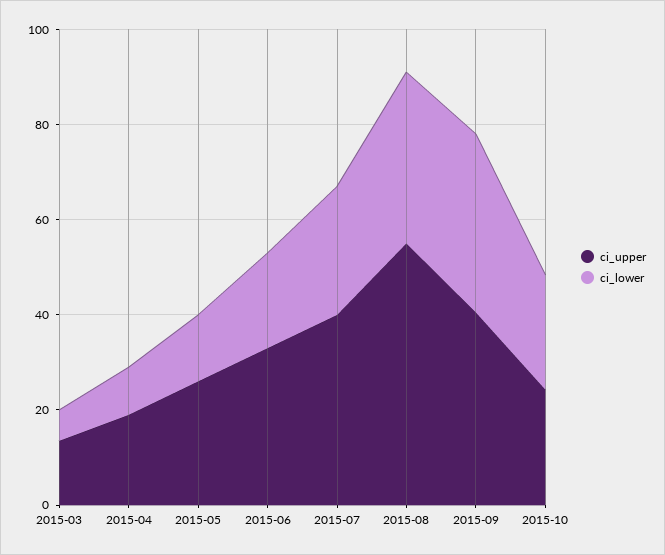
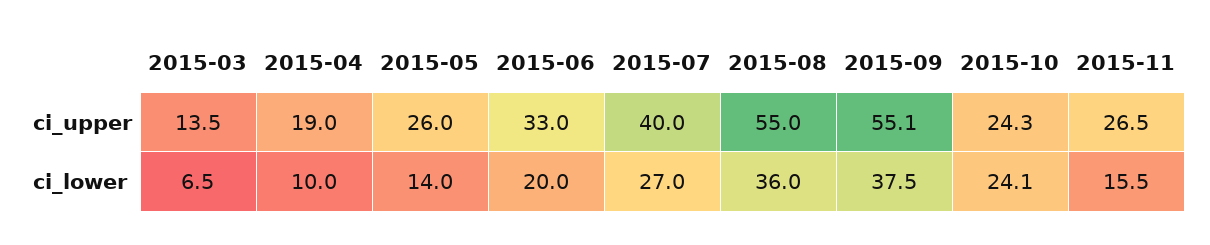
ci_upper, 2015-09: 40 -> 55.1
ci_upper, 2015-11: none -> 26.5
ci_lower, 2015-11: none -> 15.5

